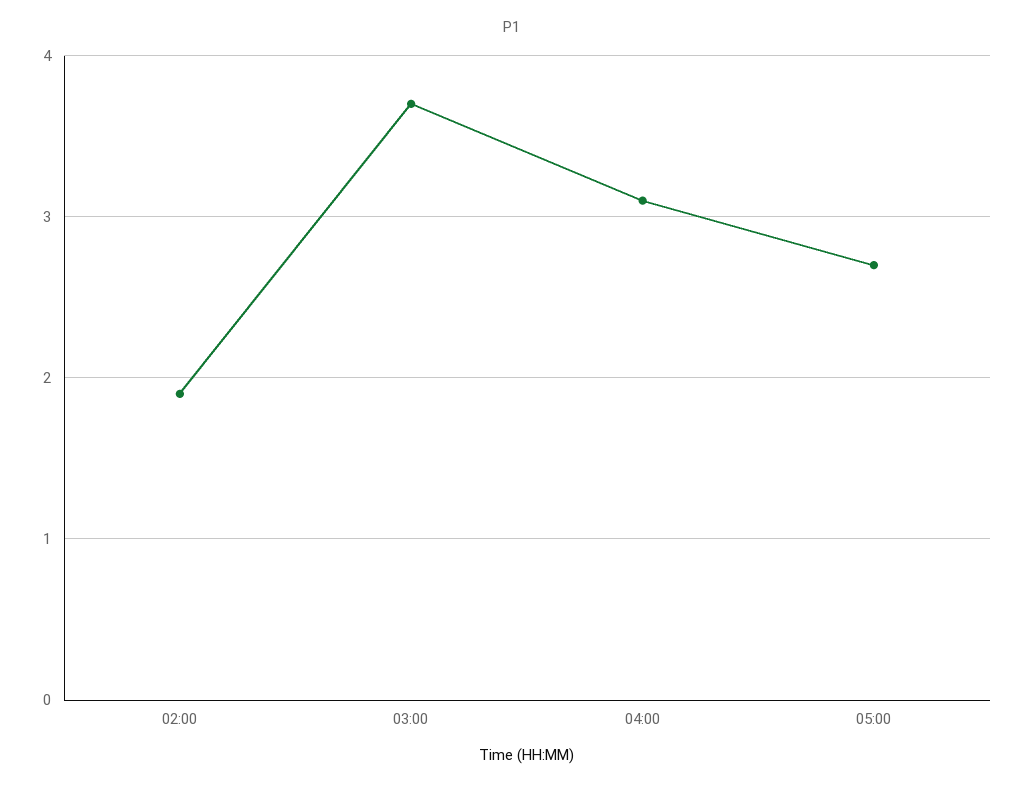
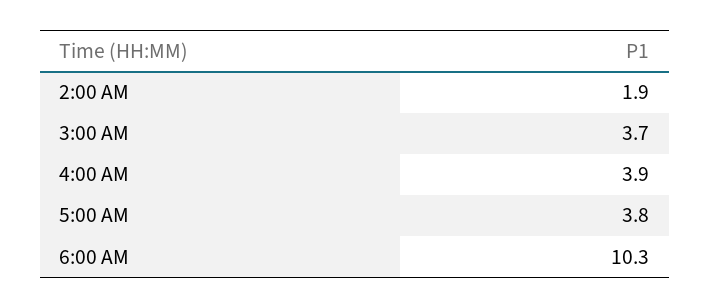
04:00: 3.1 -> 3.9
05:00: 2.7 -> 3.8
6:00 AM: none -> 10.3

